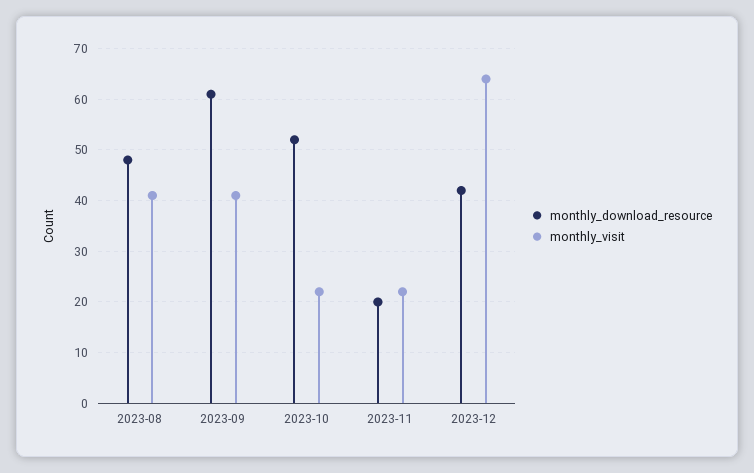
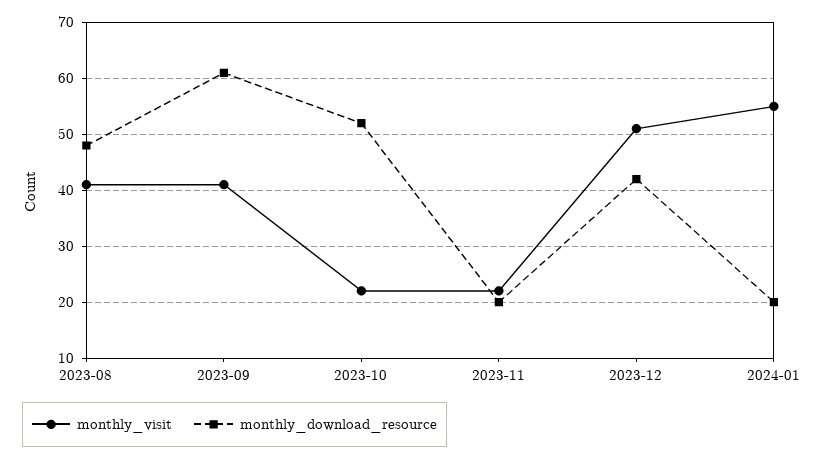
monthly_visit, 2023-12: 65 -> 50
monthly_visit, 2024-01: none -> 55
monthly_download_resource, 2024-01: none -> 20

